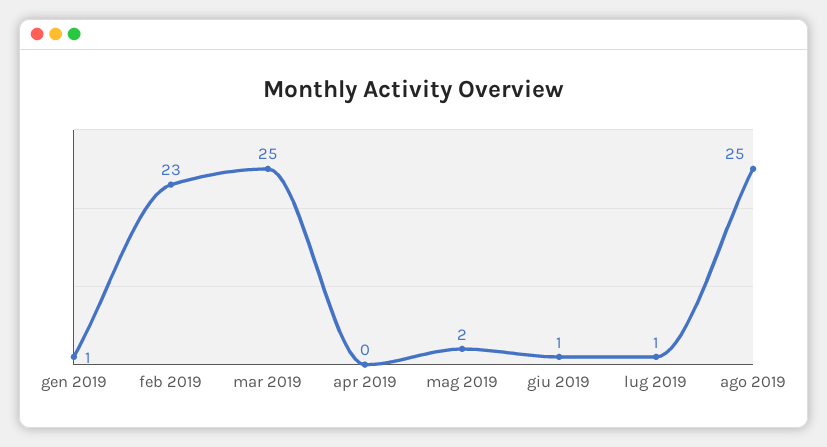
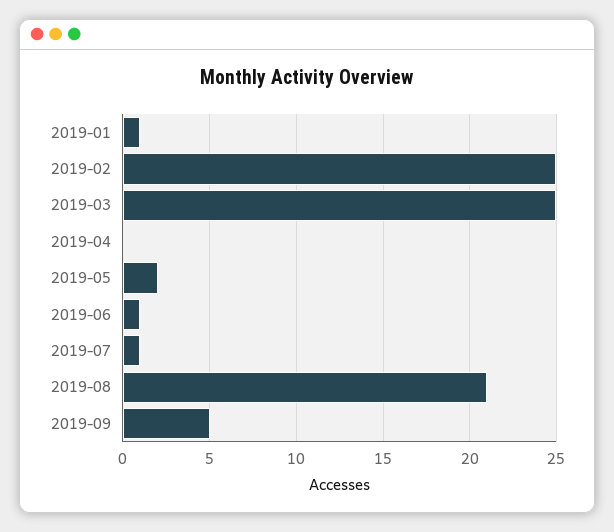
feb 2019: 23 -> 25
ago 2019: 25 -> 21
2019-09: none -> 5

